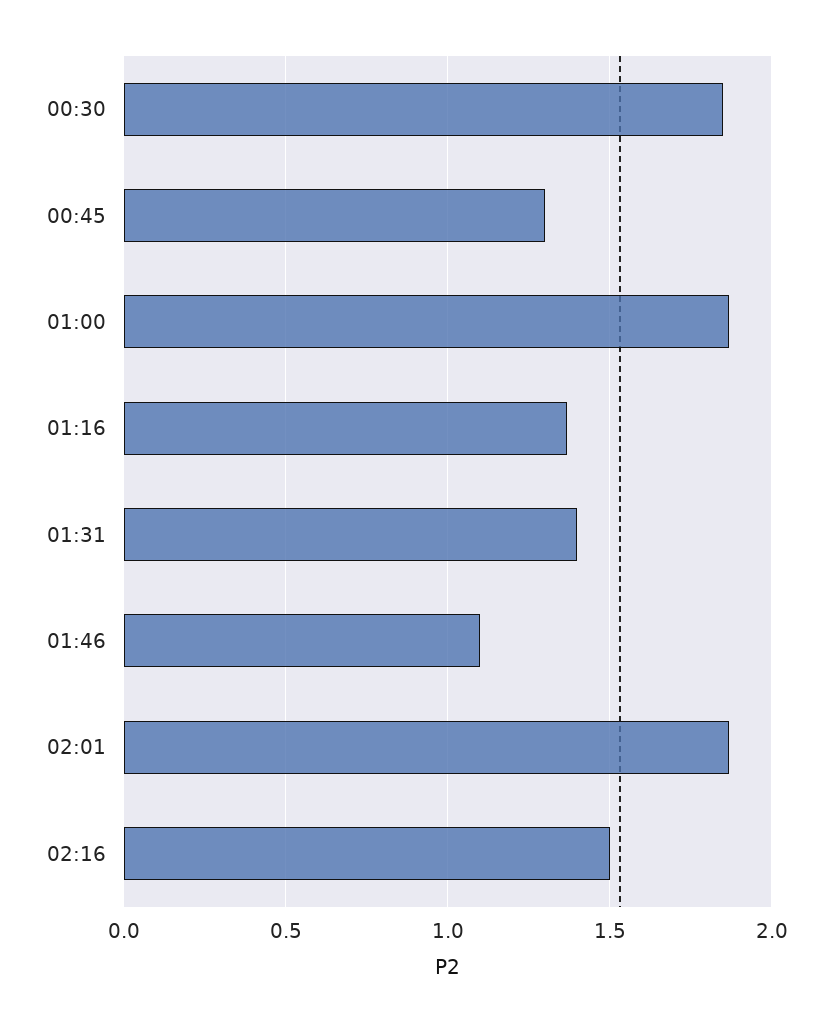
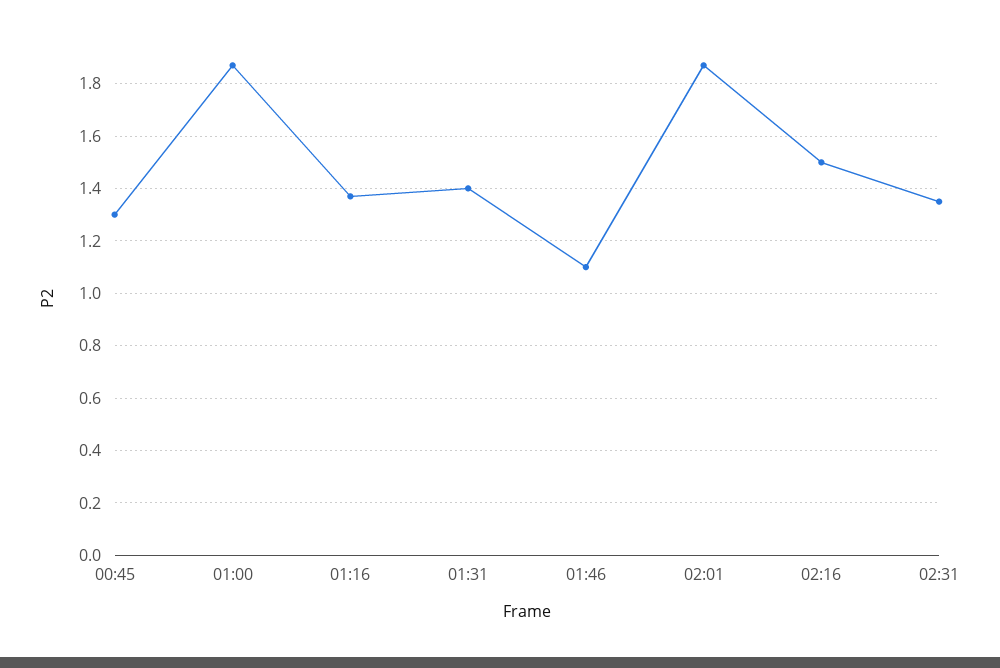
00:30: 1.85 -> none
02:31: none -> 1.35

